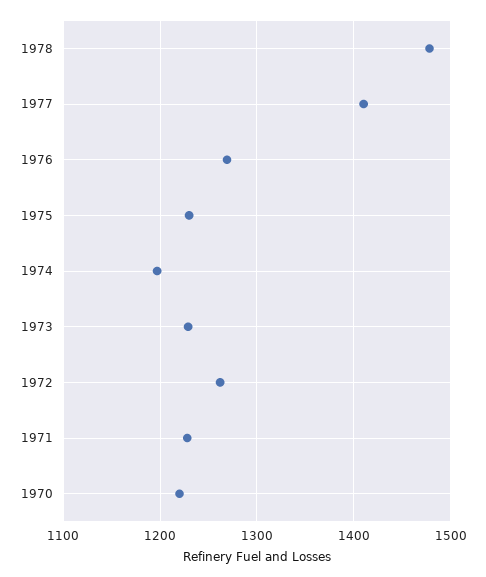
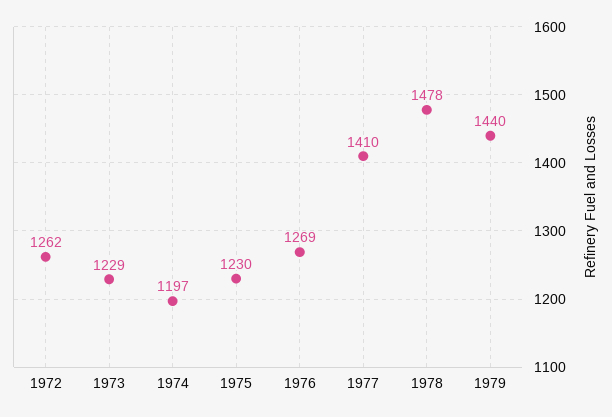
1971: 1230 -> none
1970: 1220 -> none
1979: none -> 1440

